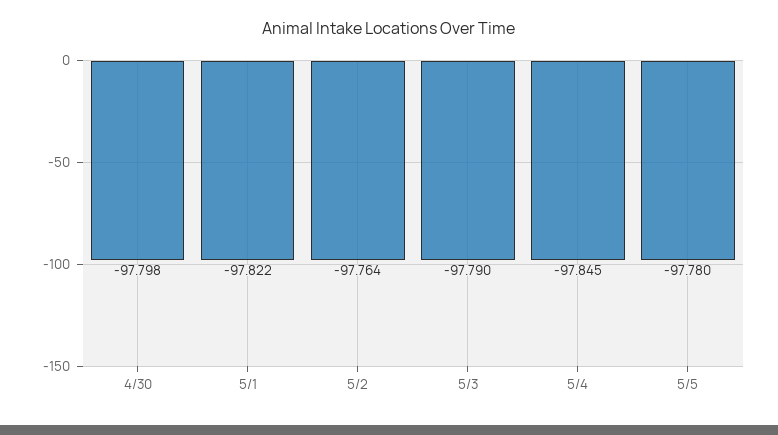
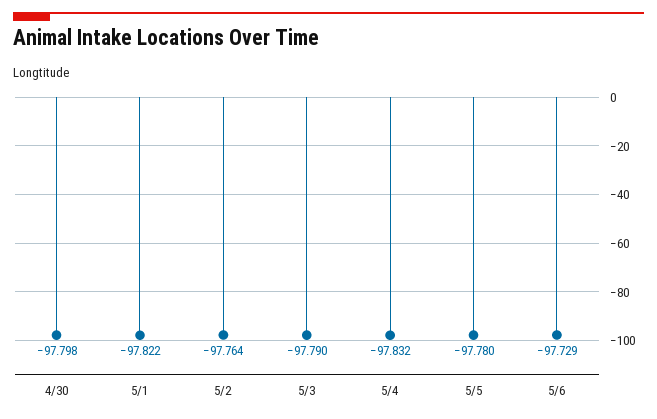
5/4: -97.845 -> -97.832
5/6: none -> -97.729

